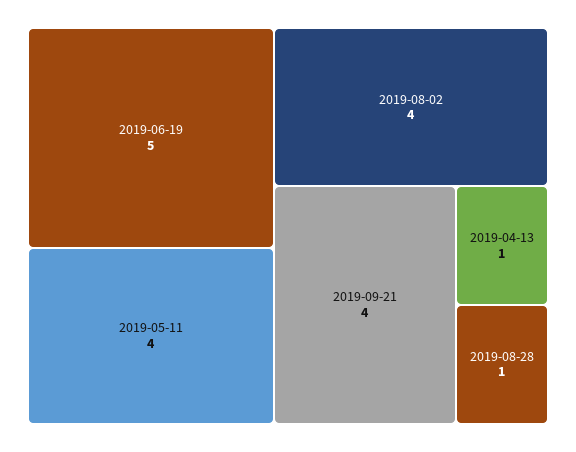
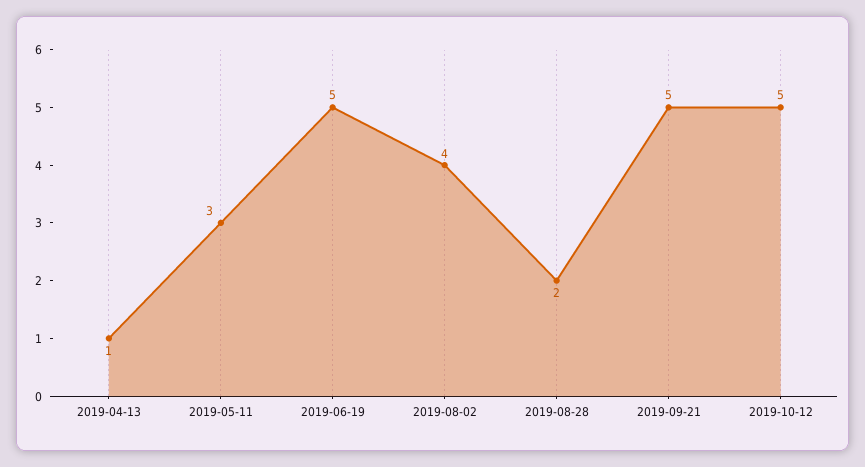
2019-05-11: 4 -> 3
2019-09-21: 4 -> 5
2019-08-28: 1 -> 2
2019-10-12: none -> 5

